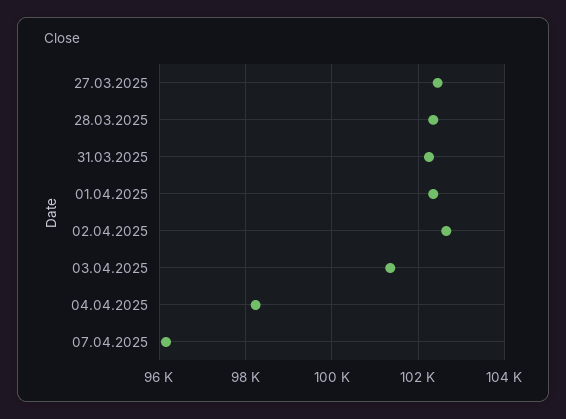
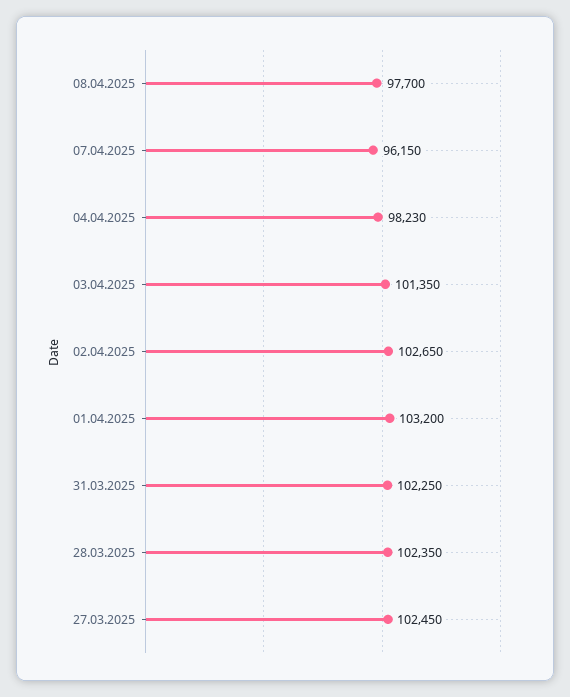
01.04.2025: 102400 -> 103200
08.04.2025: none -> 97700

